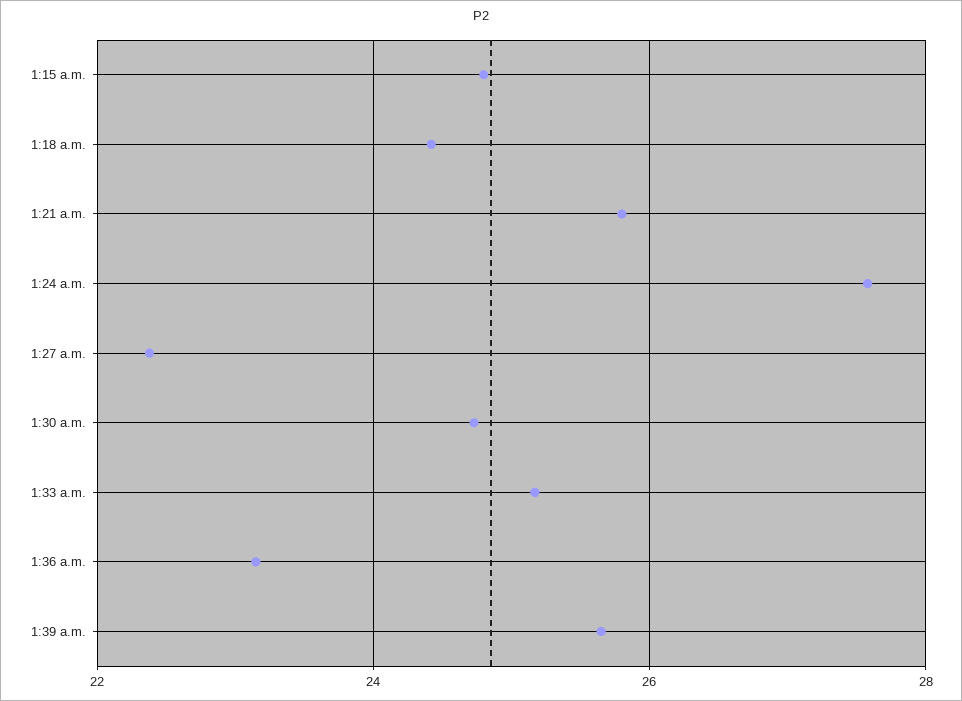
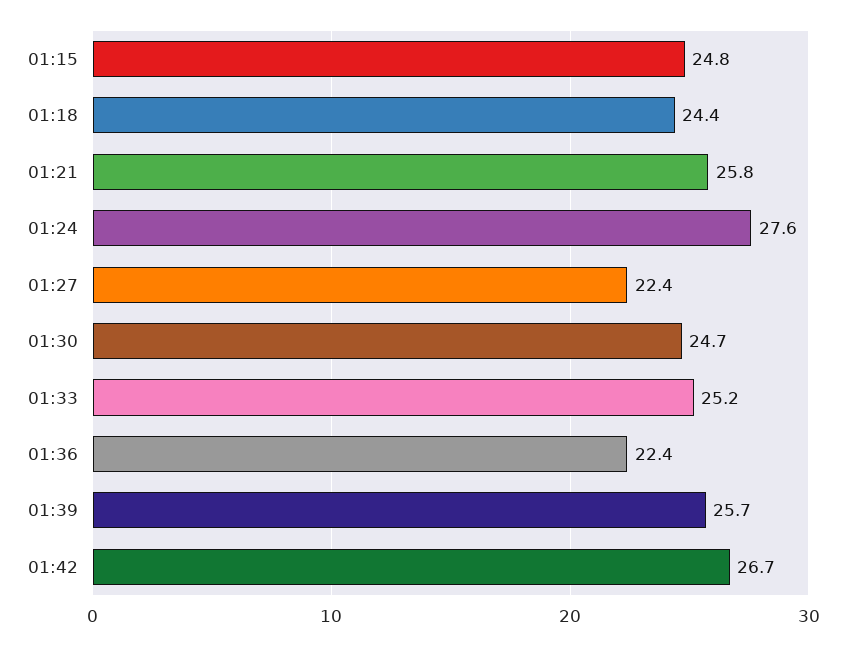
1:36 a.m.: 23.2 -> 22.4
01:42: none -> 26.7

